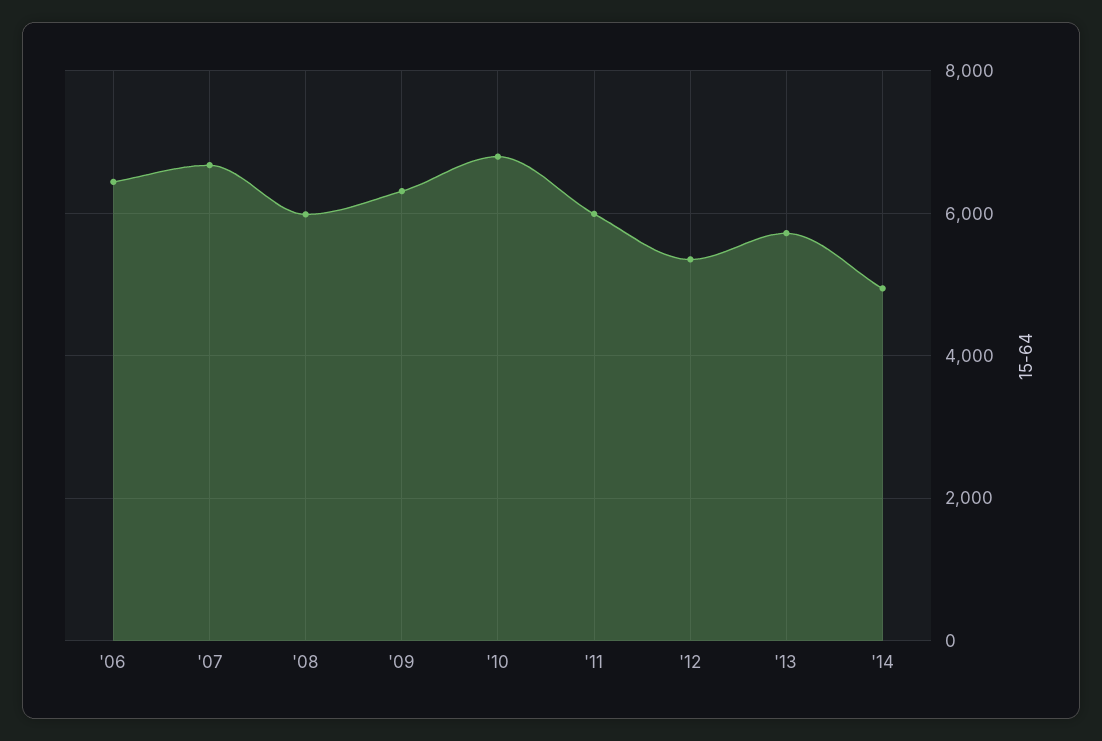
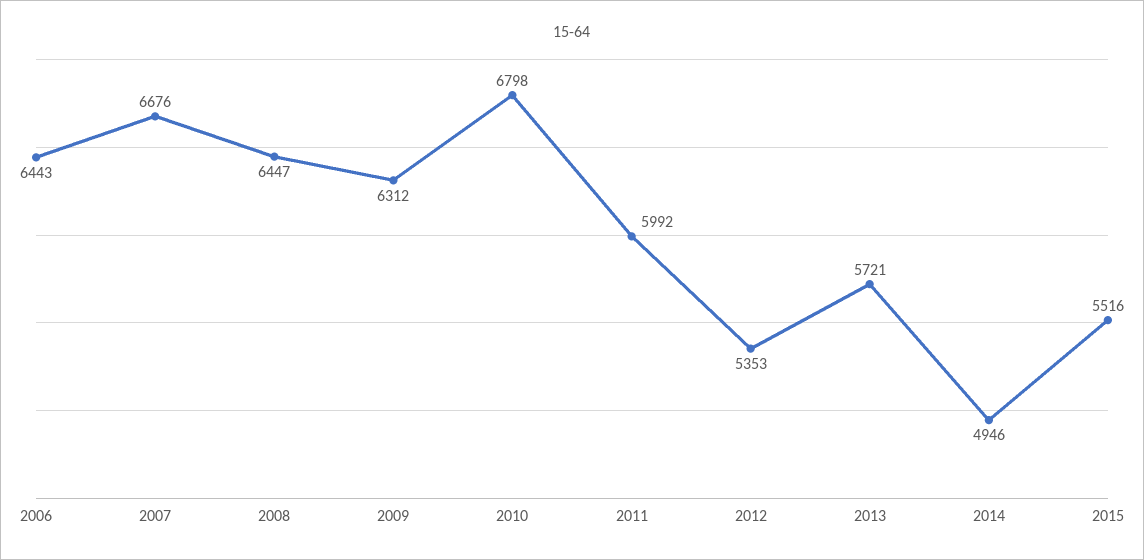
'08: 6000 -> 6447
2015: none -> 5516

